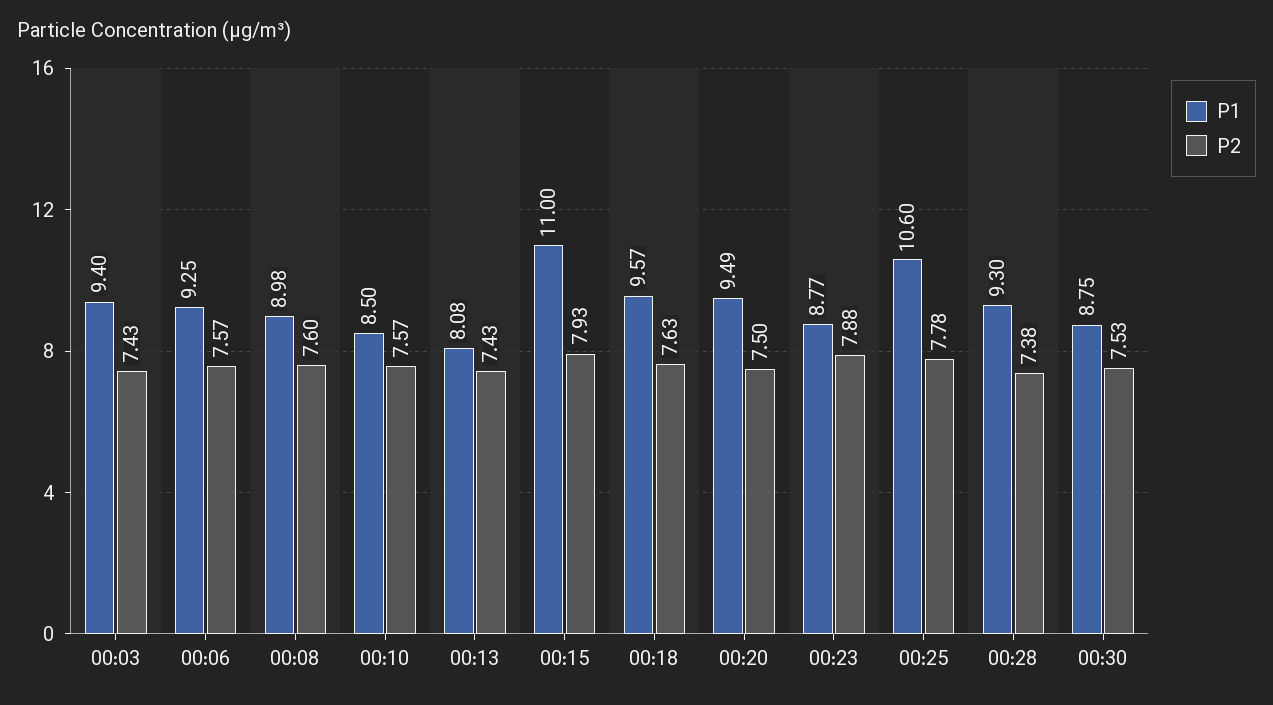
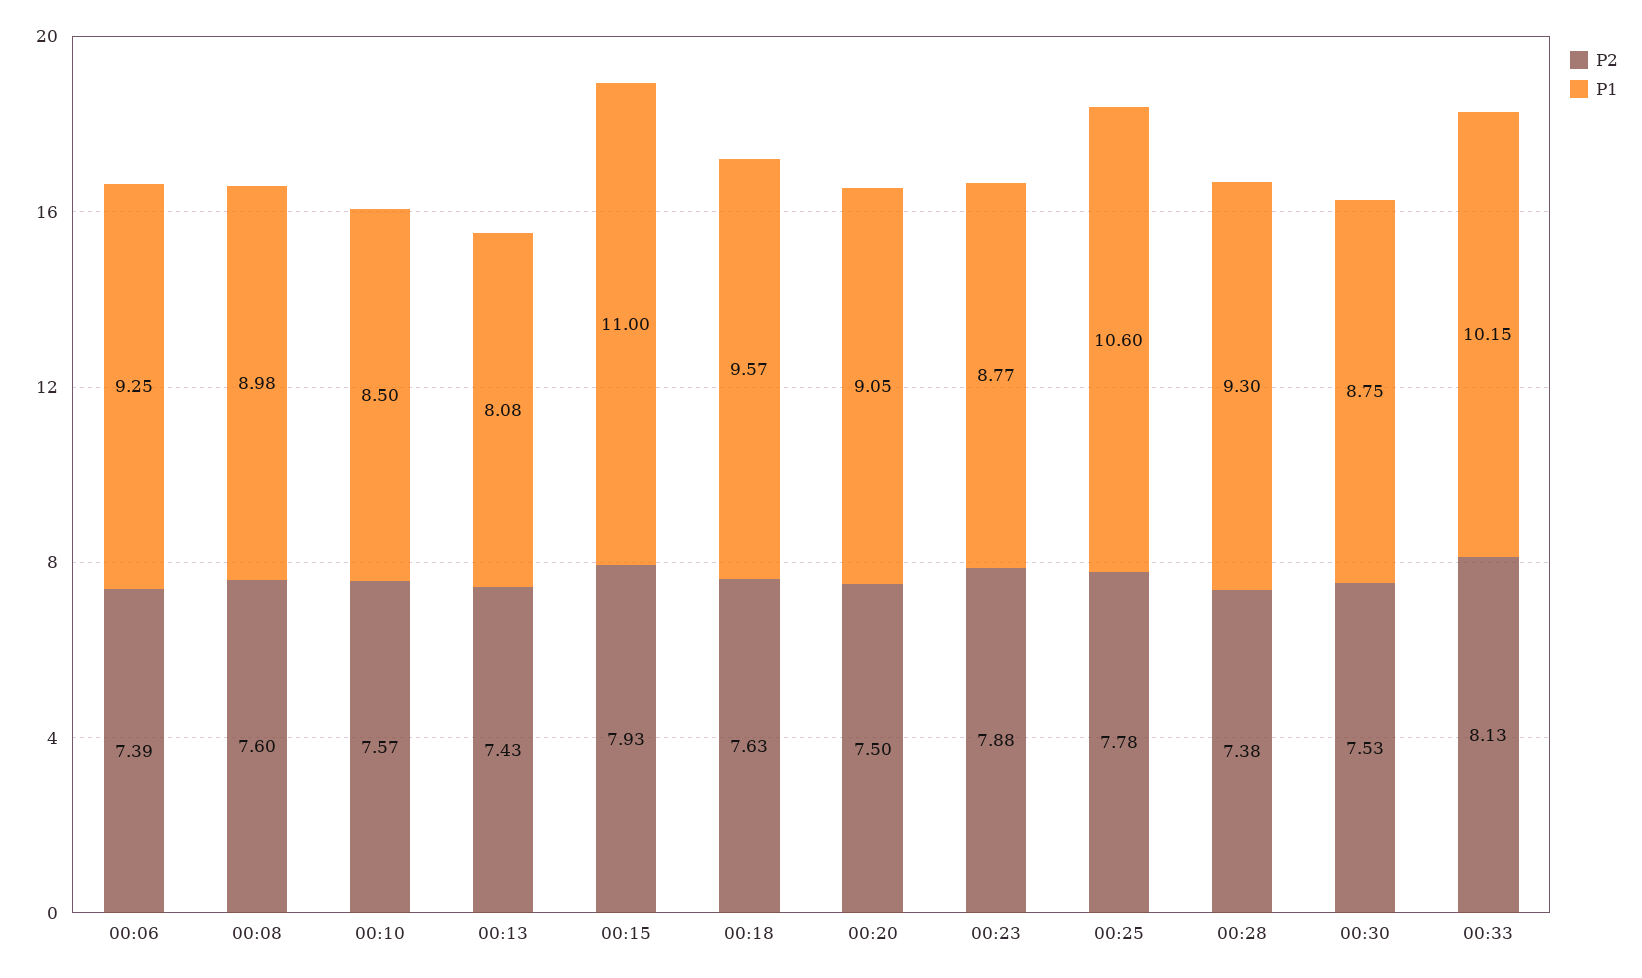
P1, 00:03: 9.4 -> none
P2, 00:03: 7.43 -> none
P2, 00:06: 7.57 -> 7.39
P1, 00:20: 9.49 -> 9.05
P2, 00:33: none -> 8.13
P1, 00:33: none -> 10.15

